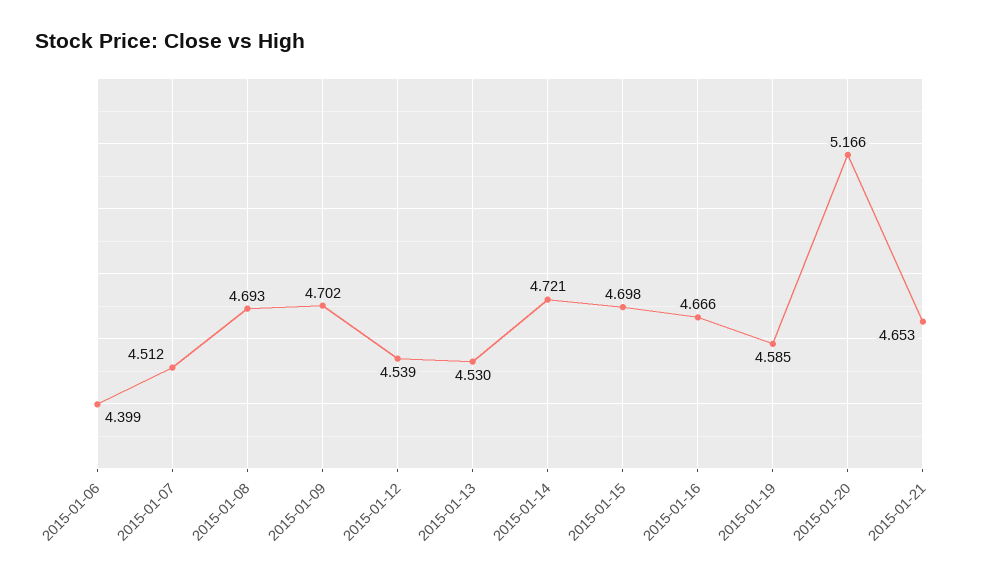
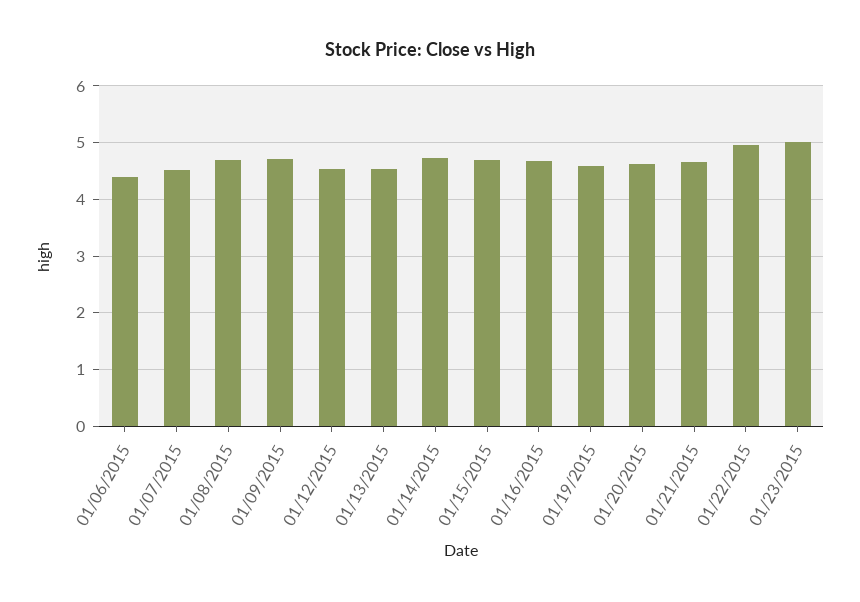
2015-01-20: 5.166 -> 4.6
01/22/2015: none -> 5
01/23/2015: none -> 5

